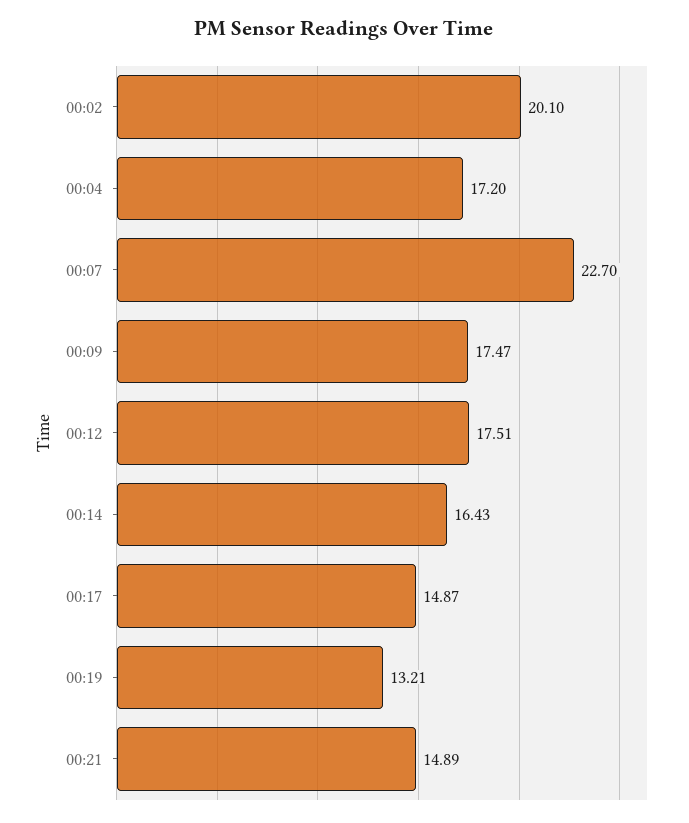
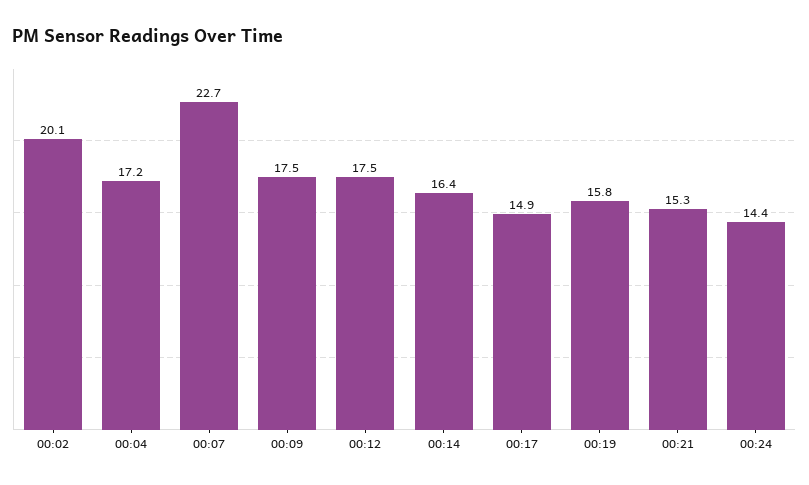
00:19: 13.21 -> 15.8
00:21: 14.89 -> 15.3
00:24: none -> 14.4

